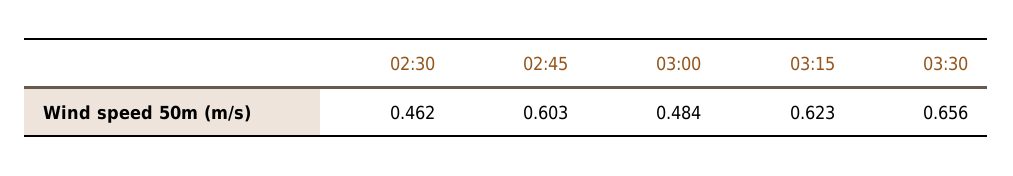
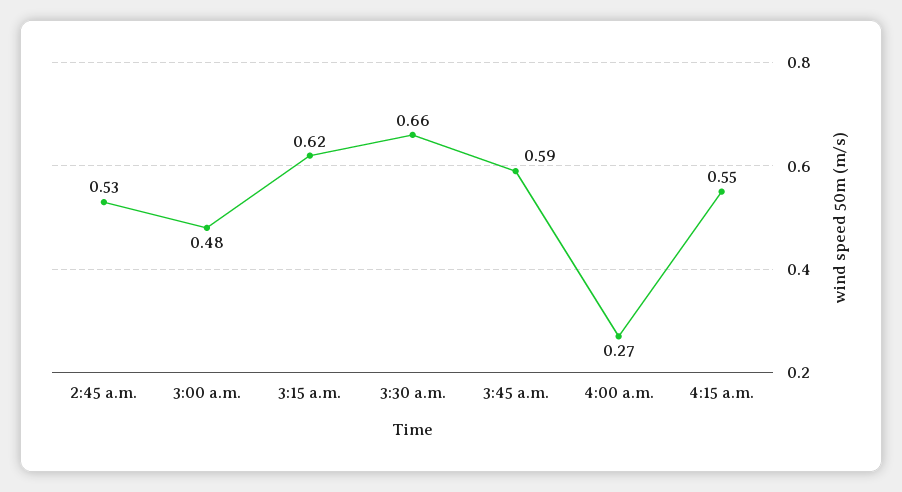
02:30: 0.462 -> none
02:45: 0.603 -> 0.53
3:45 a.m.: none -> 0.59
4:00 a.m.: none -> 0.27
4:15 a.m.: none -> 0.55

